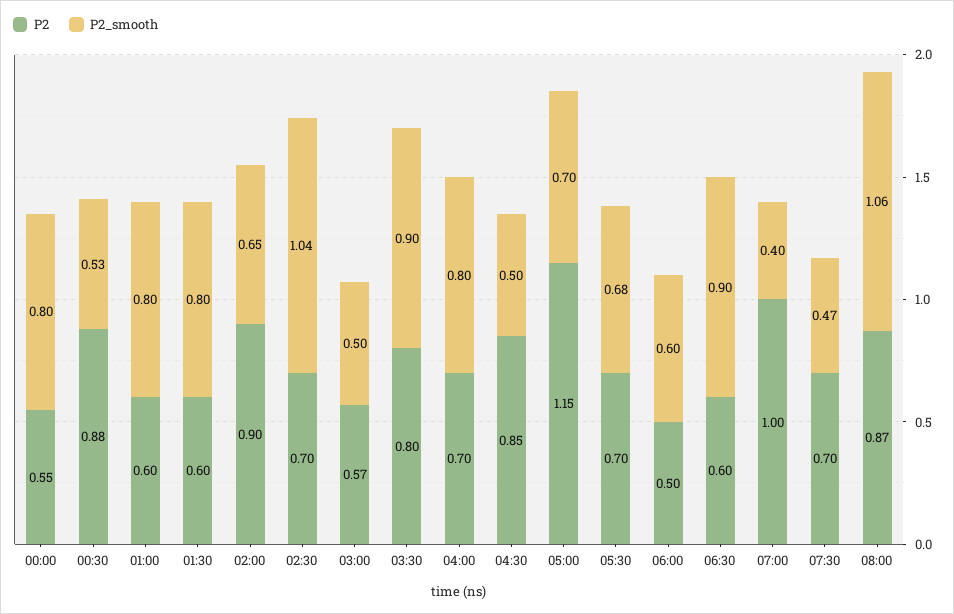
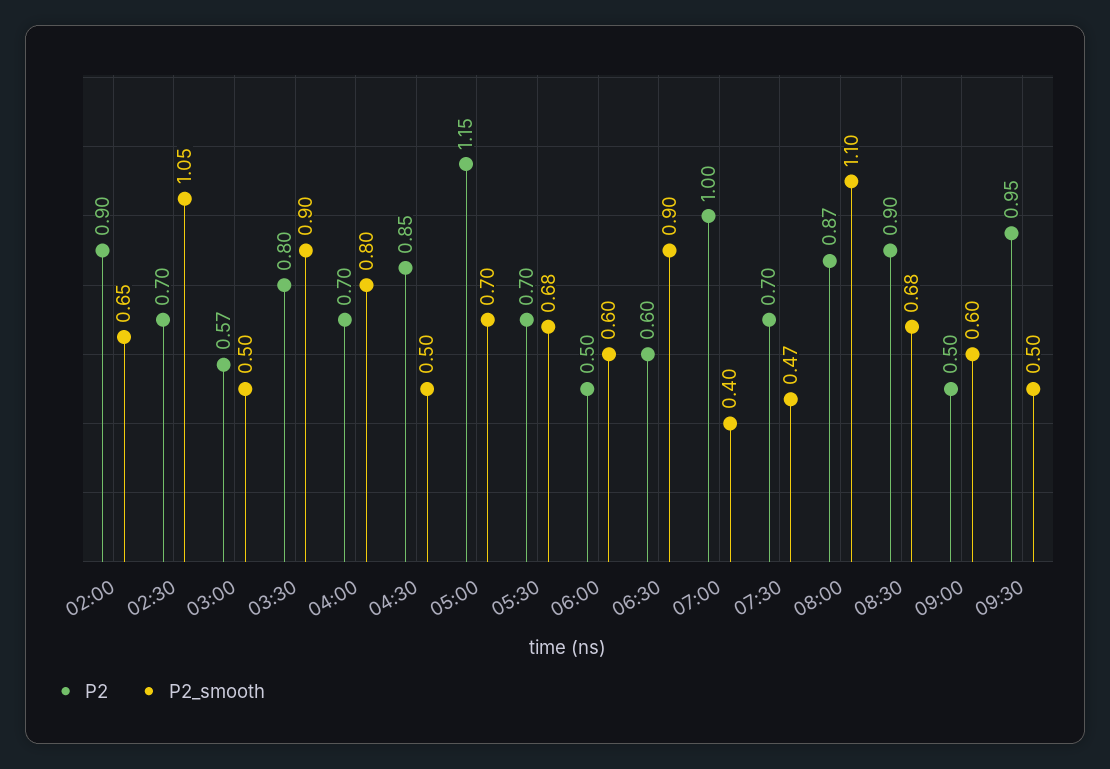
P2, 00:00: 0.55 -> none
P2_smooth, 00:00: 0.8 -> none
P2, 00:30: 0.88 -> none
P2_smooth, 00:30: 0.53 -> none
P2, 01:00: 0.6 -> none
P2_smooth, 01:00: 0.8 -> none
P2, 01:30: 0.6 -> none
P2_smooth, 01:30: 0.8 -> none
P2_smooth, 02:30: 1.04 -> 1.05
P2_smooth, 08:00: 1.06 -> 1.1
P2, 08:30: none -> 0.9
P2_smooth, 08:30: none -> 0.68
P2, 09:00: none -> 0.5
P2_smooth, 09:00: none -> 0.6
P2, 09:30: none -> 0.95
P2_smooth, 09:30: none -> 0.5

